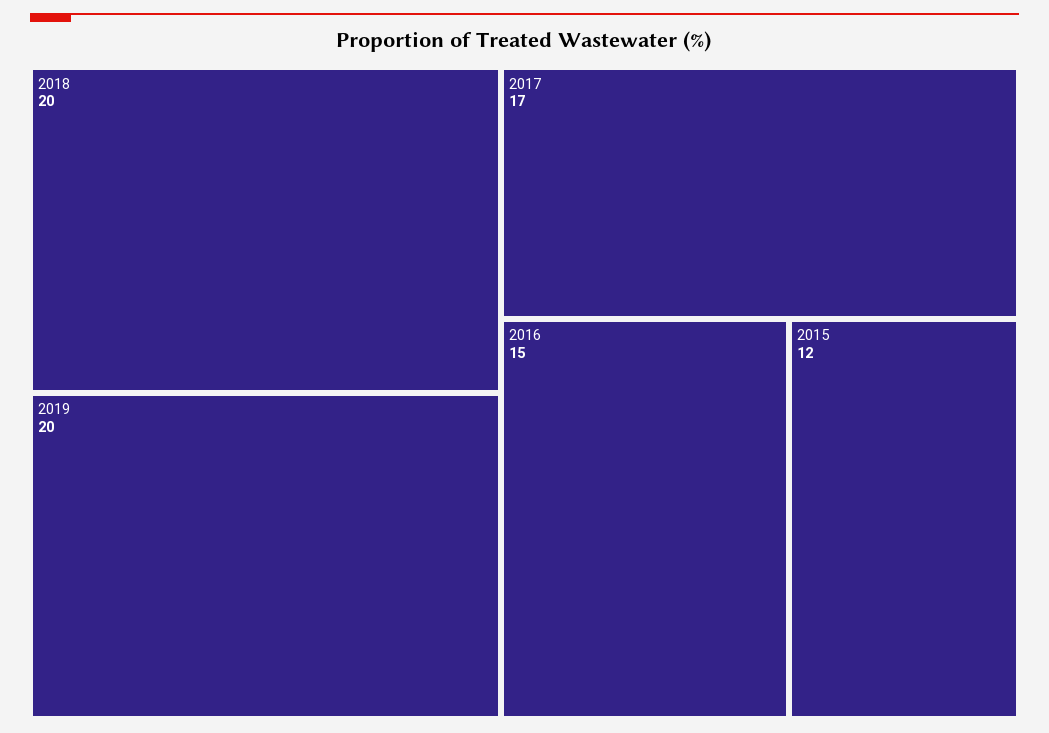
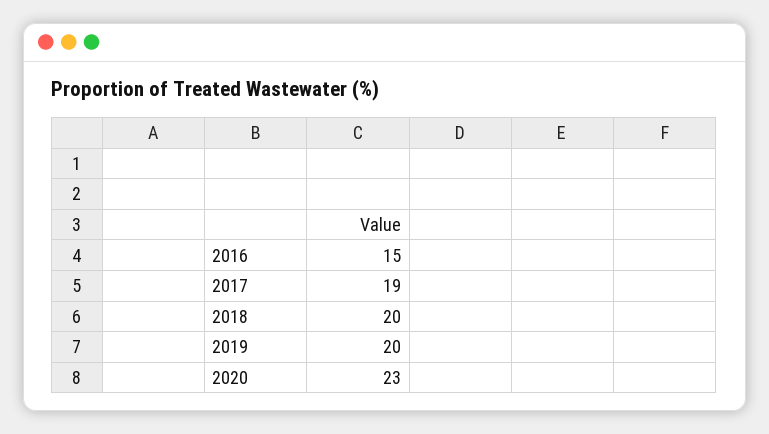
2017: 17 -> 19
2015: 12 -> none
2020: none -> 23

